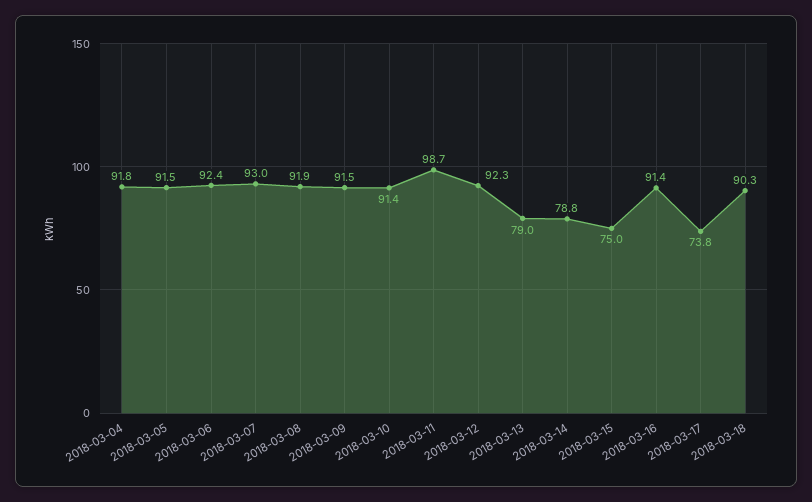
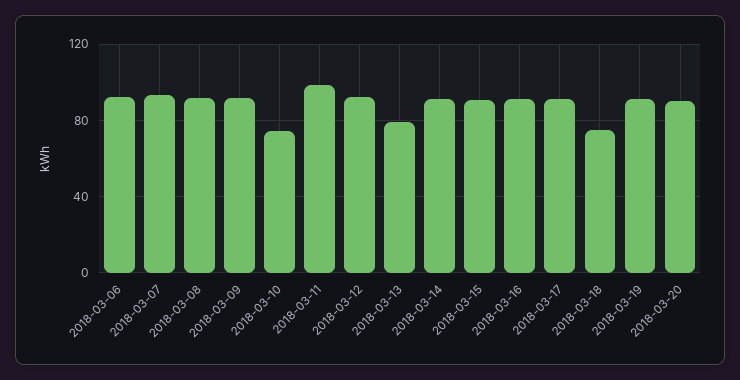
2018-03-04: 91.8 -> none
2018-03-05: 91.5 -> none
2018-03-10: 91.4 -> 75
2018-03-14: 78.8 -> 90
2018-03-15: 75 -> 90
2018-03-17: 73.8 -> 90
2018-03-18: 90.3 -> 75
2018-03-19: none -> 90
2018-03-20: none -> 90

